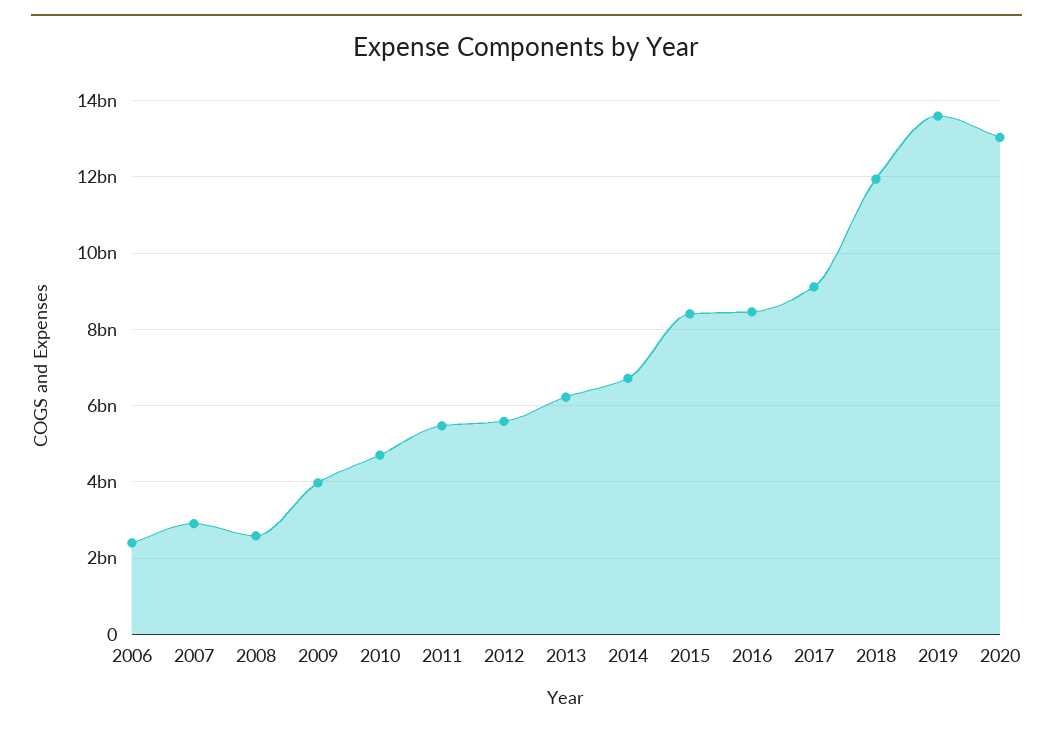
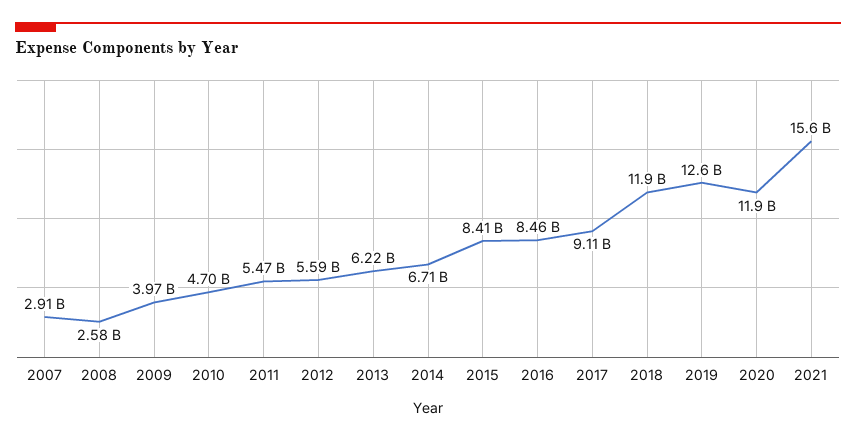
2006: 2400000000 -> none
2019: 13600000000 -> 12600000000
2020: 13000000000 -> 11900000000
2021: none -> 15600000000

